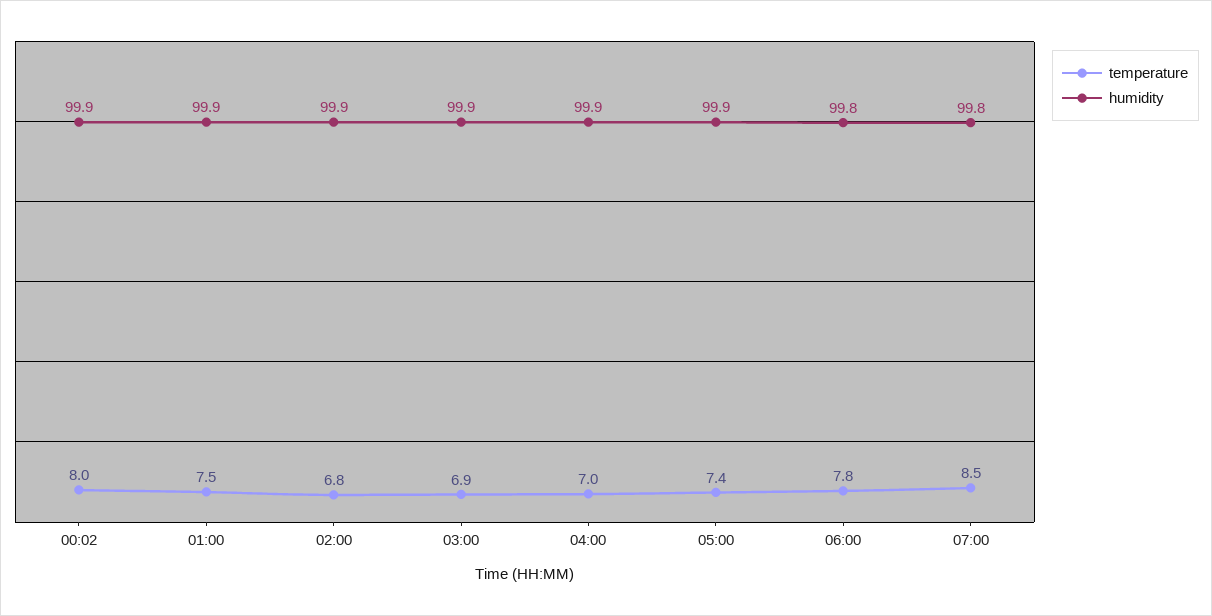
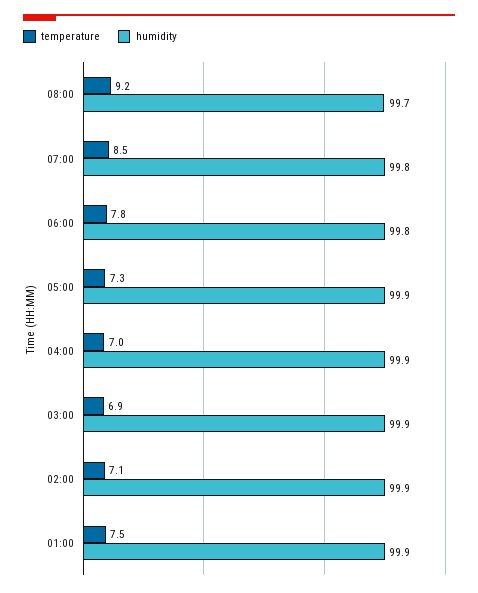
temperature, 00:02: 8 -> none
humidity, 00:02: 99.9 -> none
temperature, 02:00: 6.8 -> 7.1
temperature, 05:00: 7.4 -> 7.3
temperature, 08:00: none -> 9.2
humidity, 08:00: none -> 99.7

